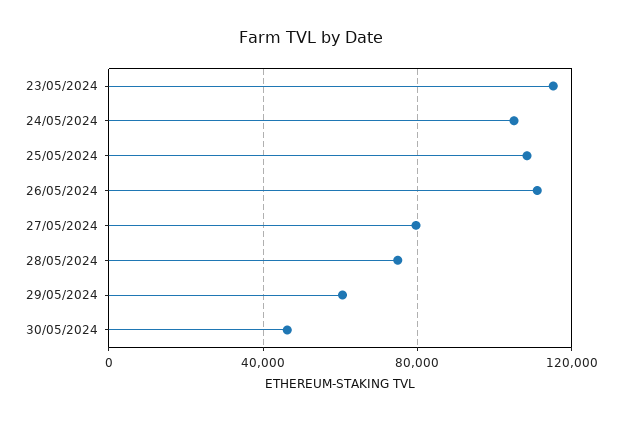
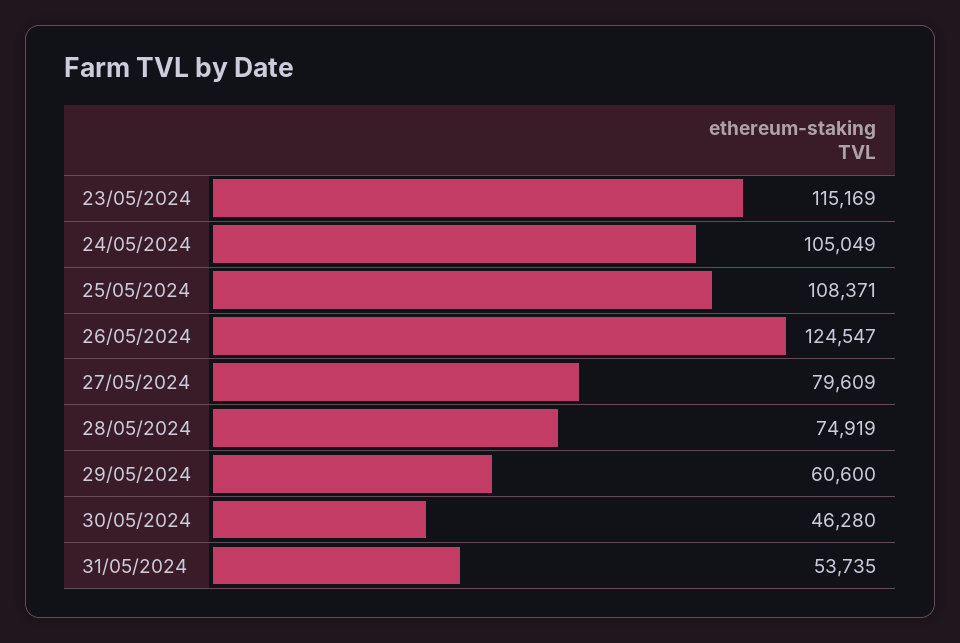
26/05/2024: 110000 -> 124547
31/05/2024: none -> 53735

